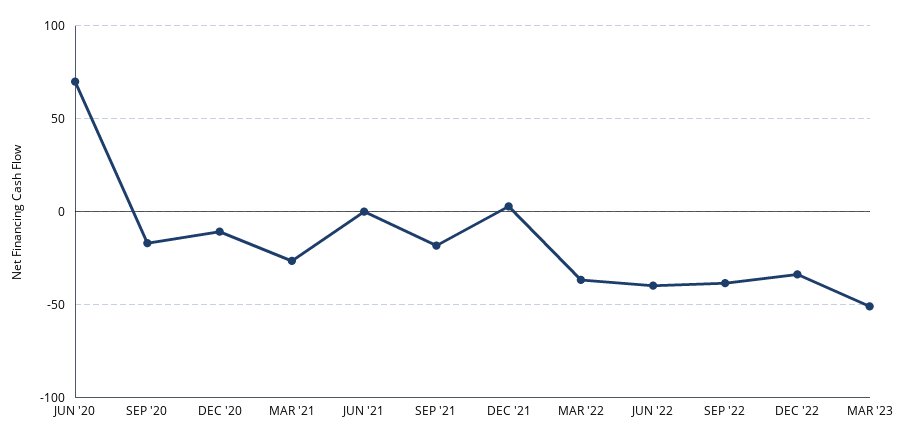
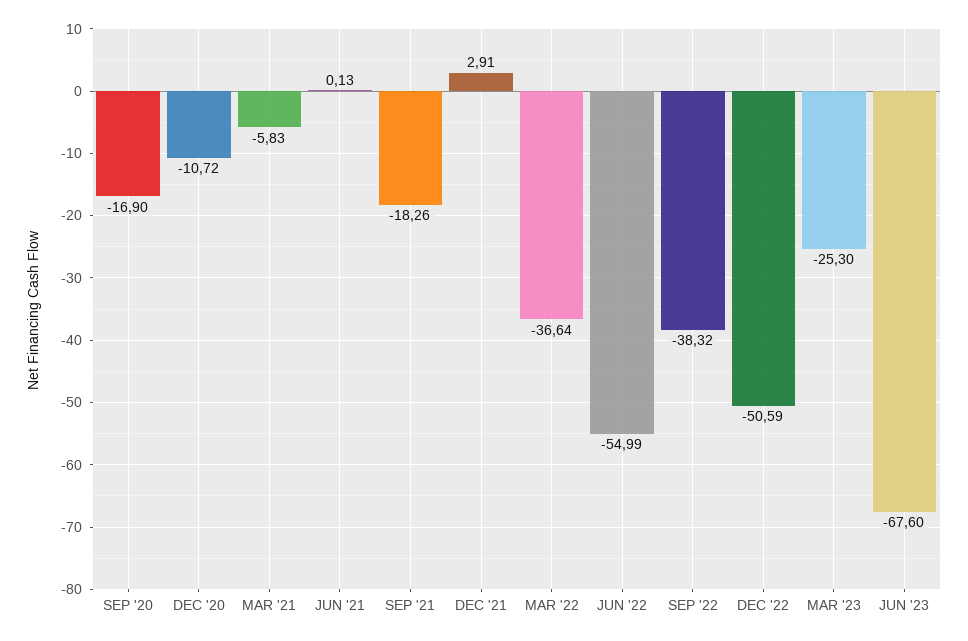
JUN '20: 70 -> none
MAR '21: -25 -> -5.83
JUN '22: -40 -> -54.99
DEC '22: -35 -> -50.59
MAR '23: -50 -> -25.3
JUN '23: none -> -67.6

